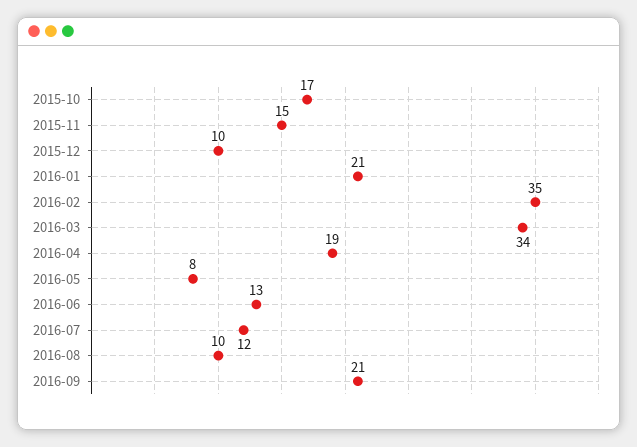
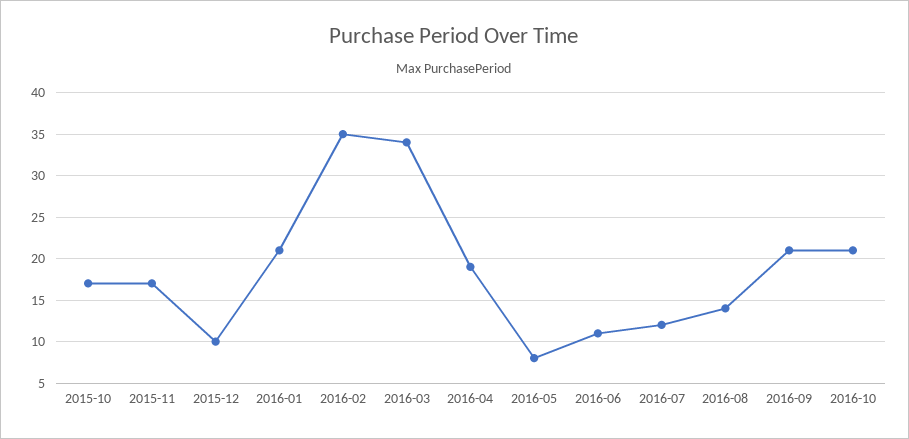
2015-11: 15 -> 17
2016-06: 13 -> 11
2016-08: 10 -> 14
2016-10: none -> 21

